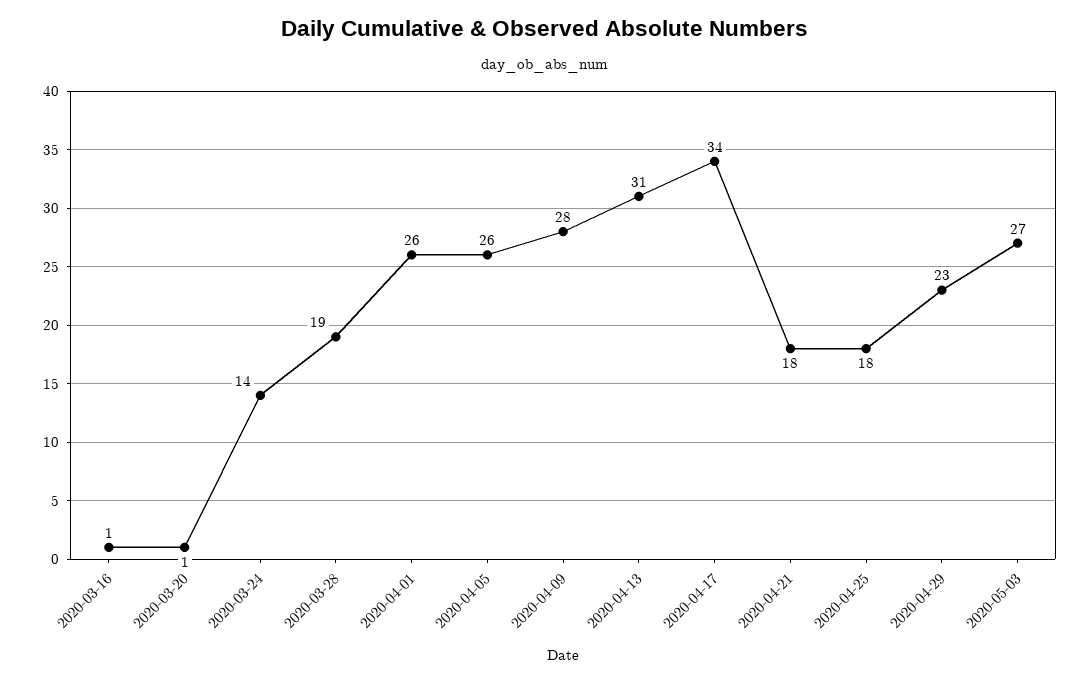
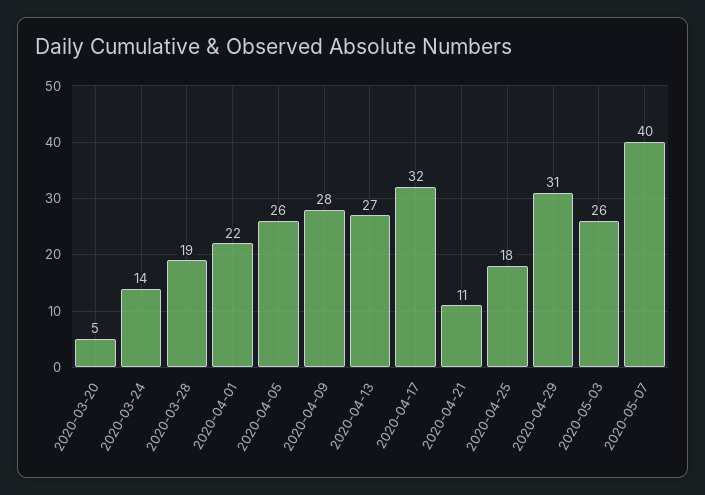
2020-03-16: 1 -> none
2020-03-20: 1 -> 5
2020-04-01: 26 -> 22
2020-04-13: 31 -> 27
2020-04-17: 34 -> 32
2020-04-21: 18 -> 11
2020-04-29: 23 -> 31
2020-05-03: 27 -> 26
2020-05-07: none -> 40

